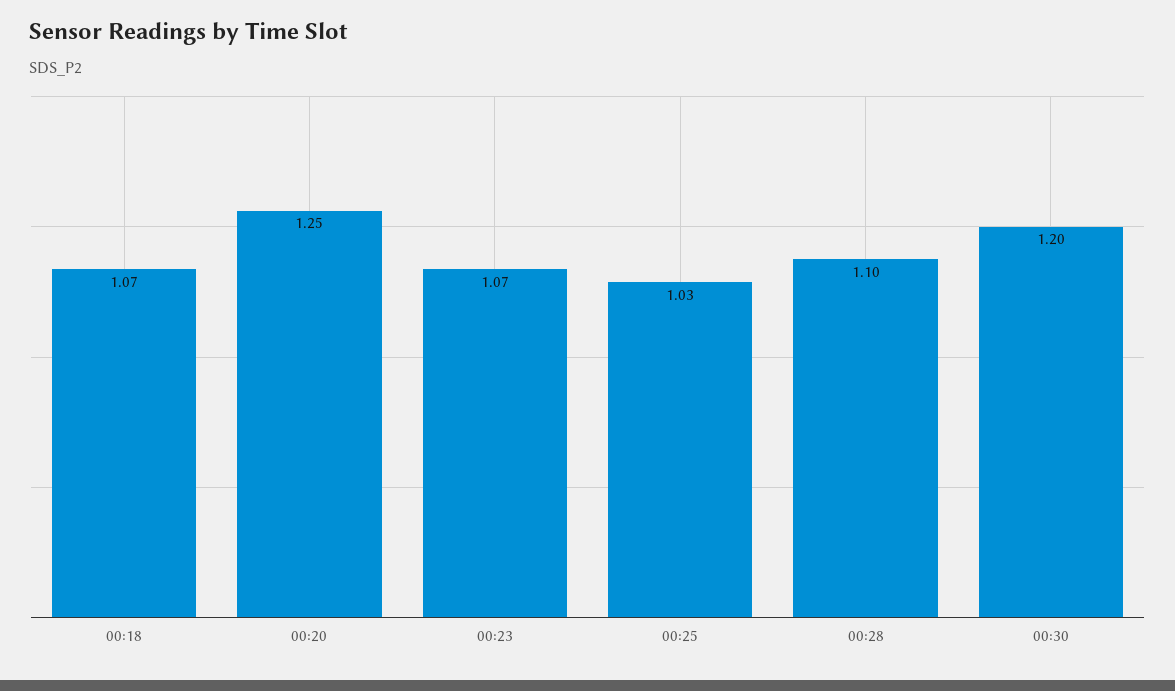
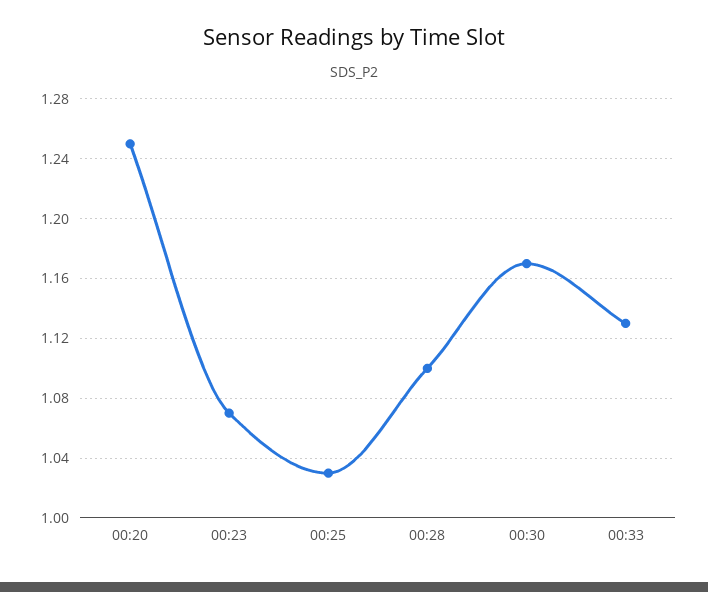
00:18: 1.07 -> none
00:30: 1.2 -> 1.17
00:33: none -> 1.13

